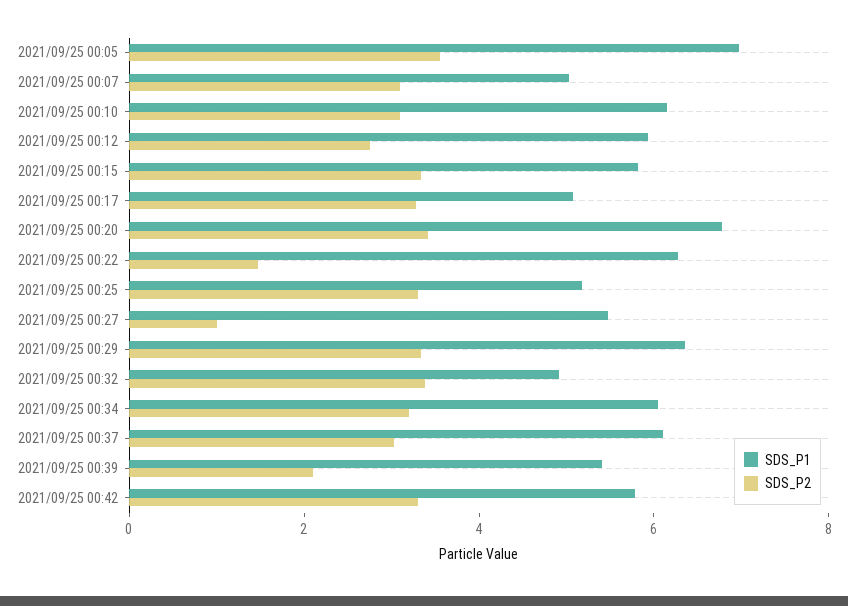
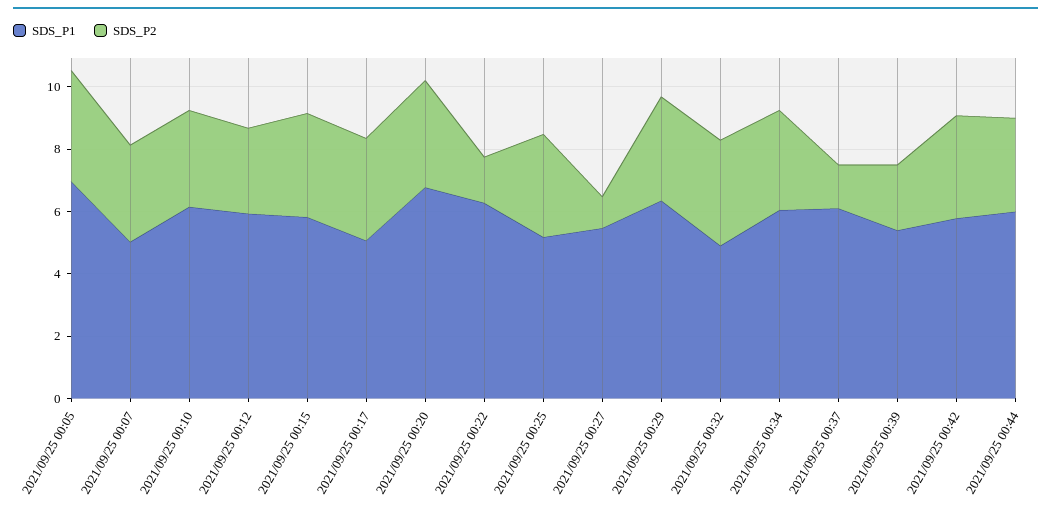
SDS_P2, 2021/09/25 00:37: 3 -> 1.5
SDS_P1, 2021/09/25 00:44: none -> 6
SDS_P2, 2021/09/25 00:44: none -> 3

